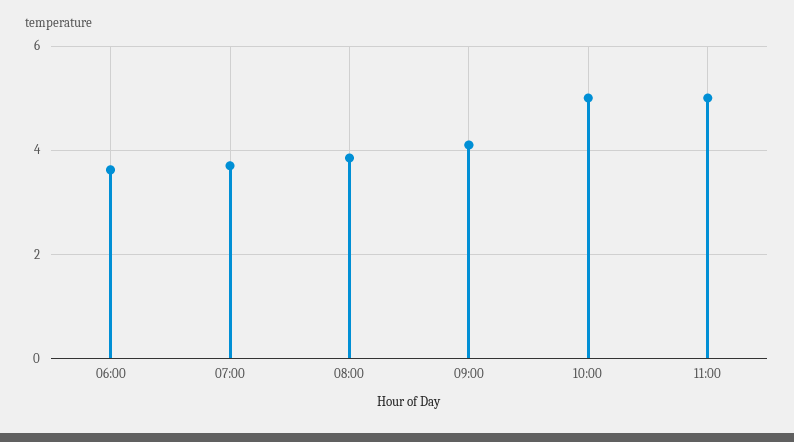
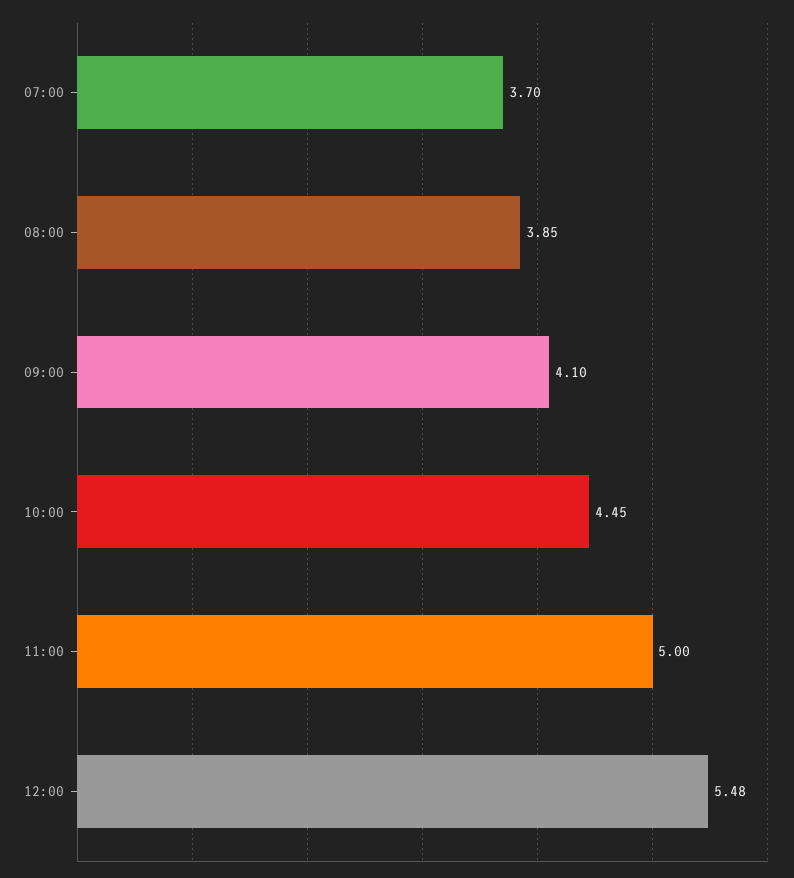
06:00: 3.6 -> none
10:00: 5 -> 4.45
12:00: none -> 5.48

